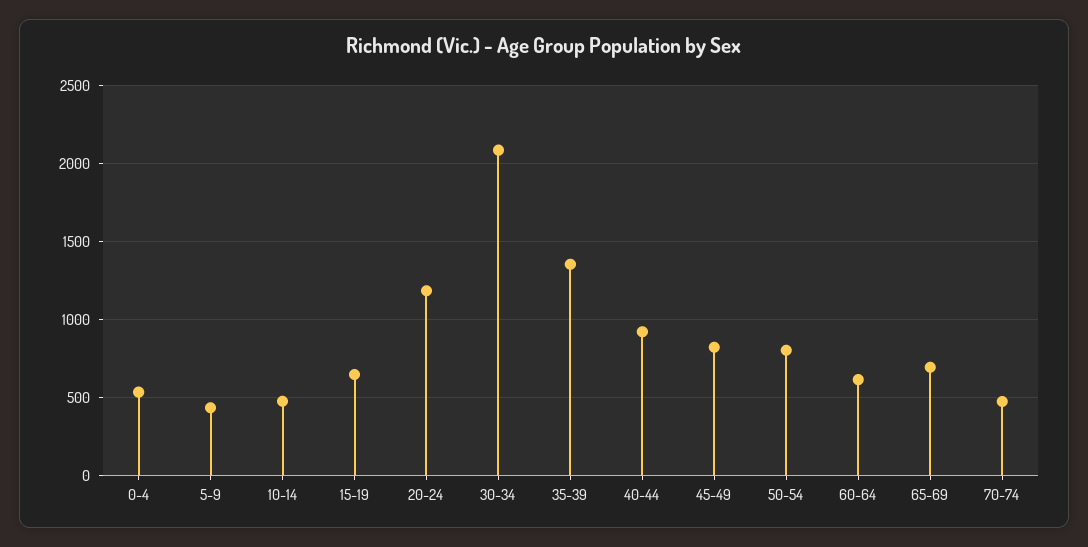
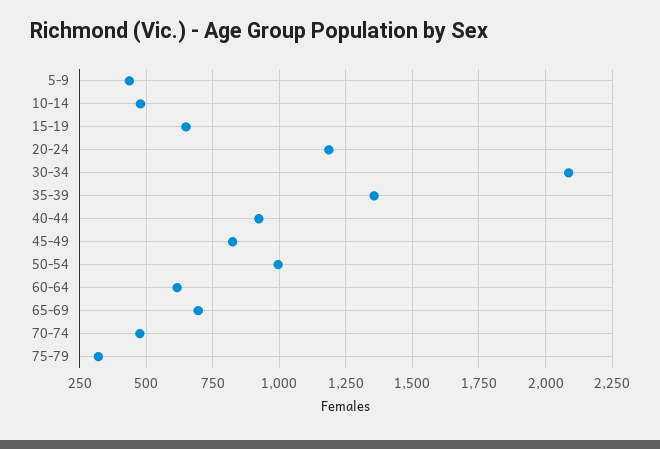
0-4: 550 -> none
50-54: 800 -> 1000
75-79: none -> 325

